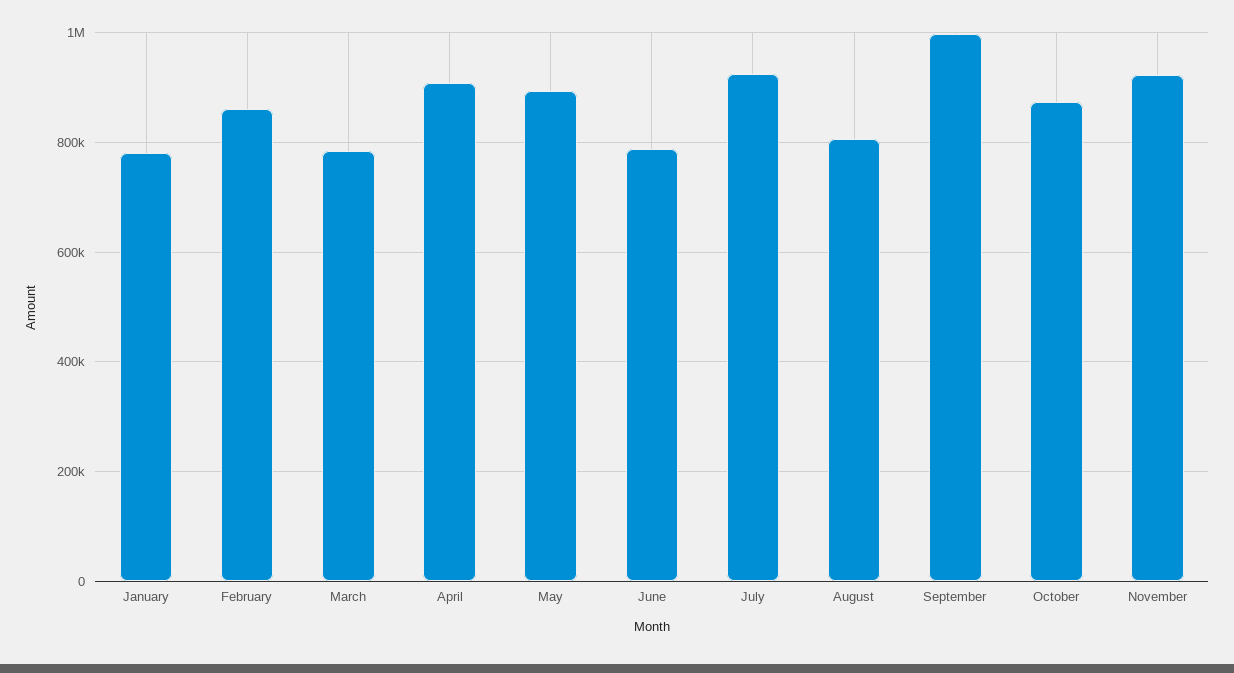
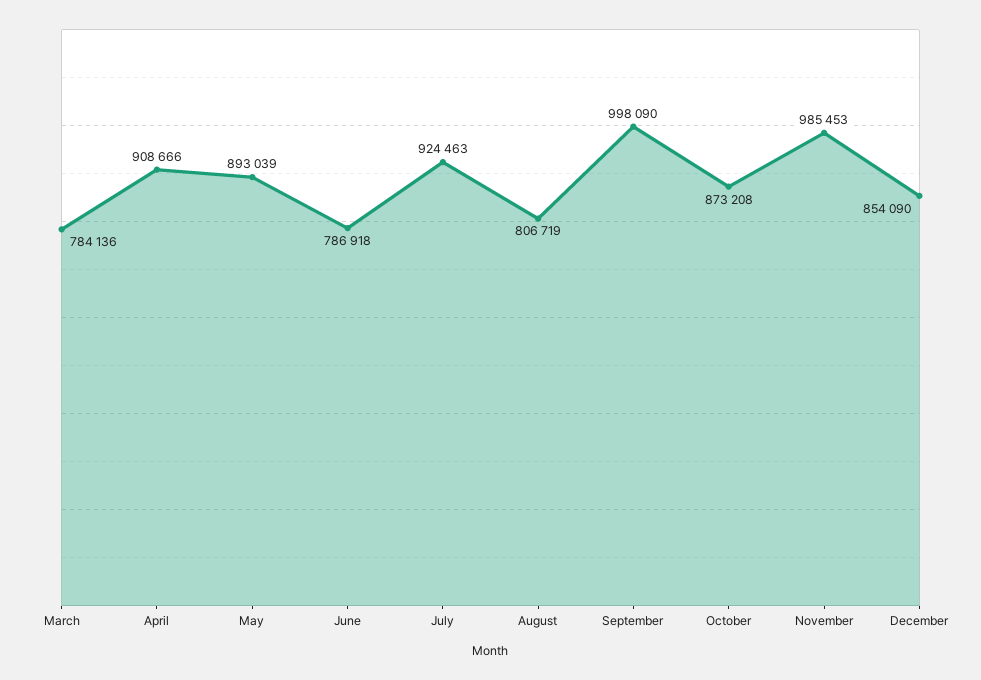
January: 780000 -> none
February: 860000 -> none
November: 920000 -> 985453
December: none -> 854090

